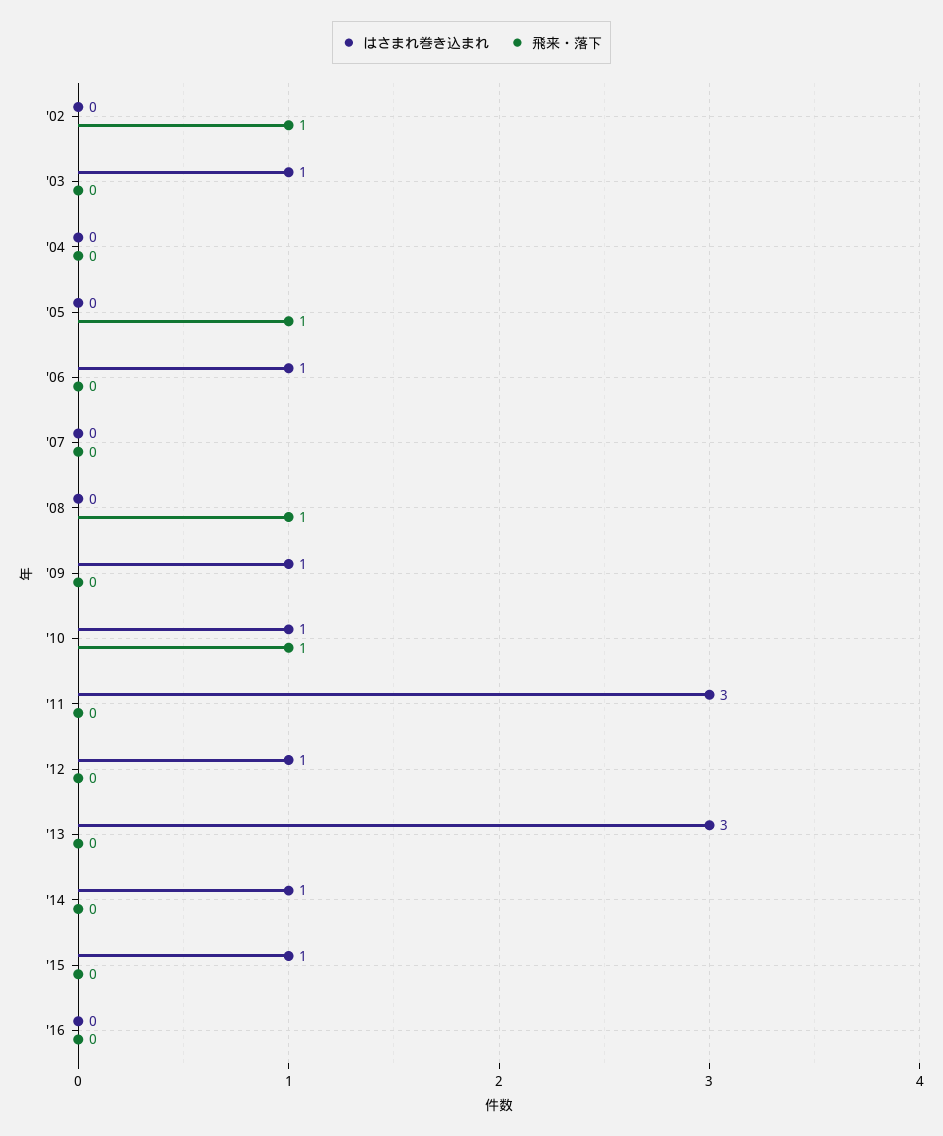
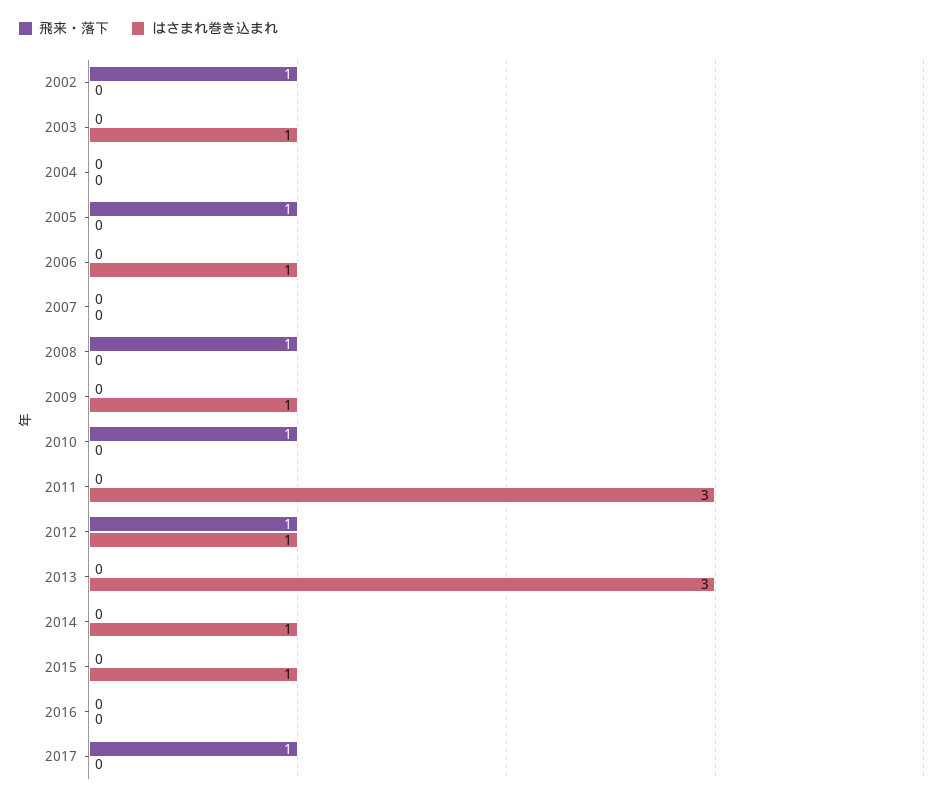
はさまれ巻き込まれ, '10: 1 -> 0
飛来・落下, '12: 0 -> 1
飛来・落下, 2017: none -> 1
はさまれ巻き込まれ, 2017: none -> 0

